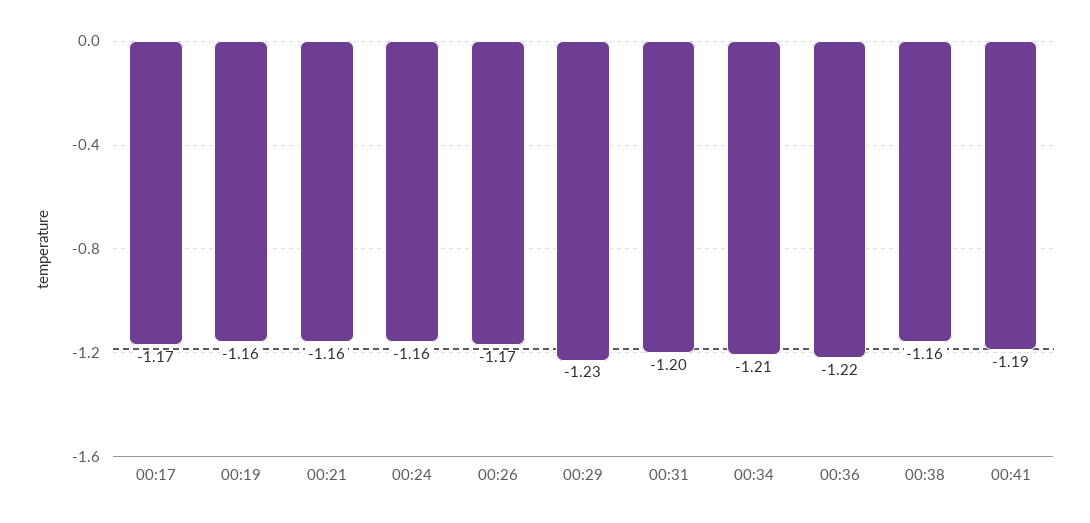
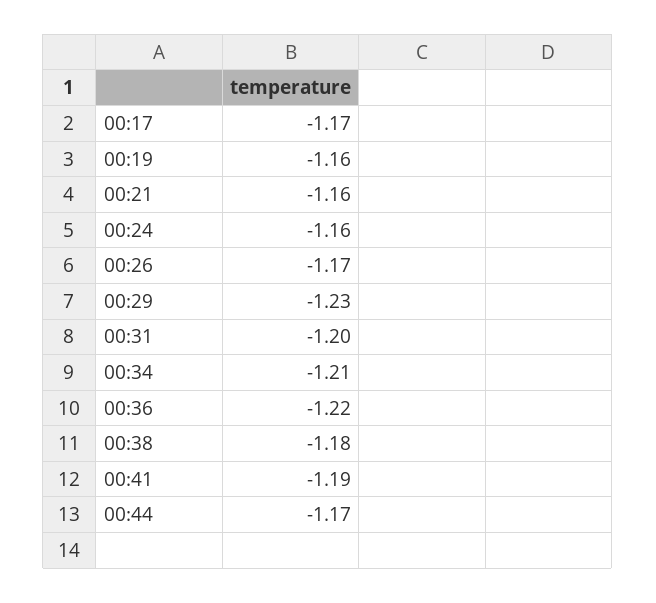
00:38: -1.16 -> -1.18
00:44: none -> -1.17

